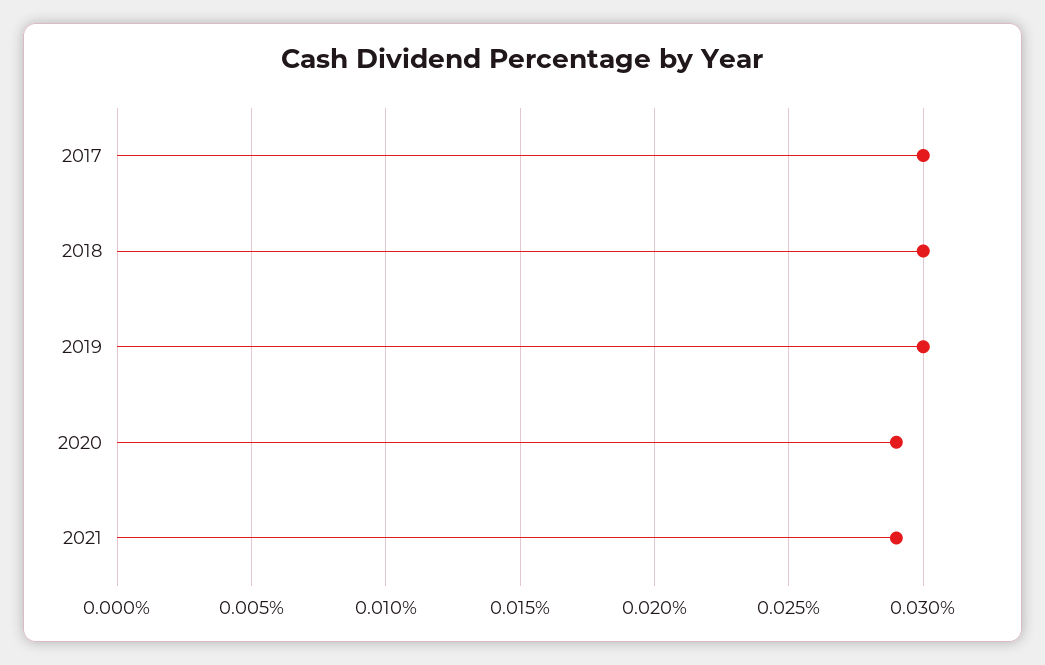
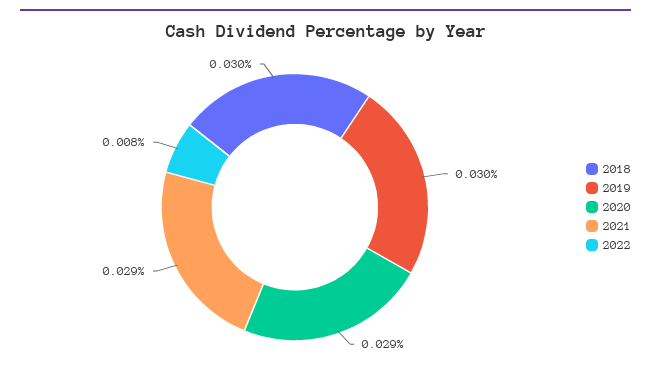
2017: 0.03 -> none
2022: none -> 0.008

